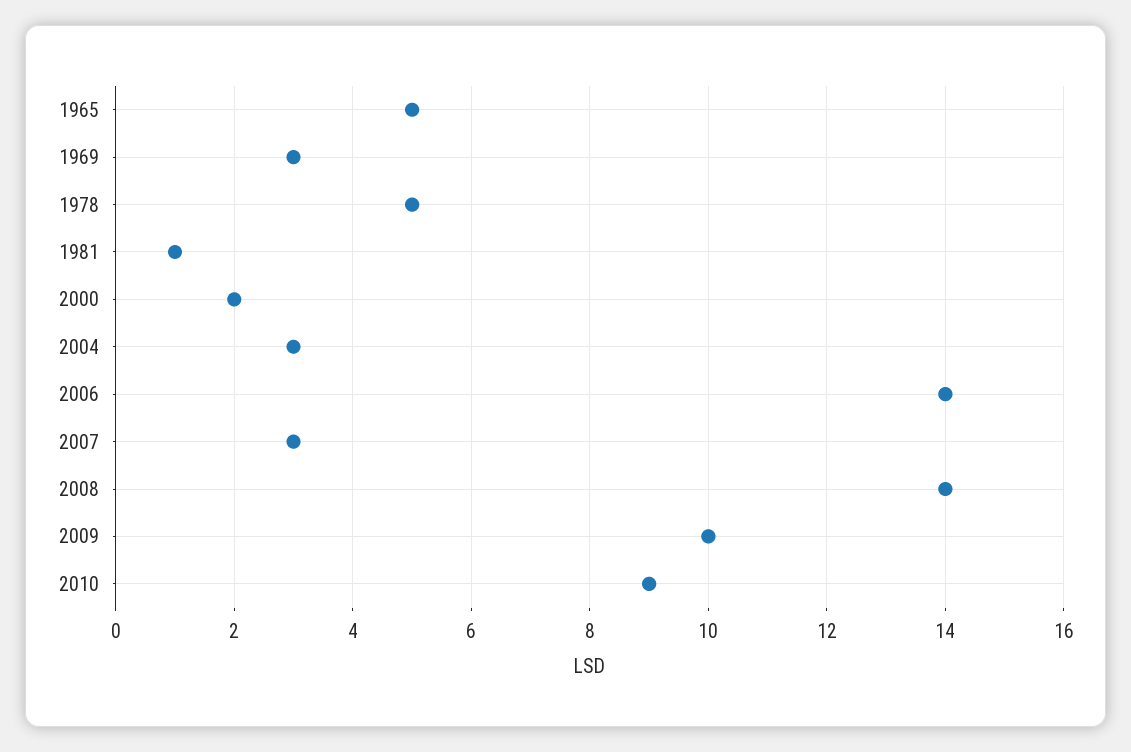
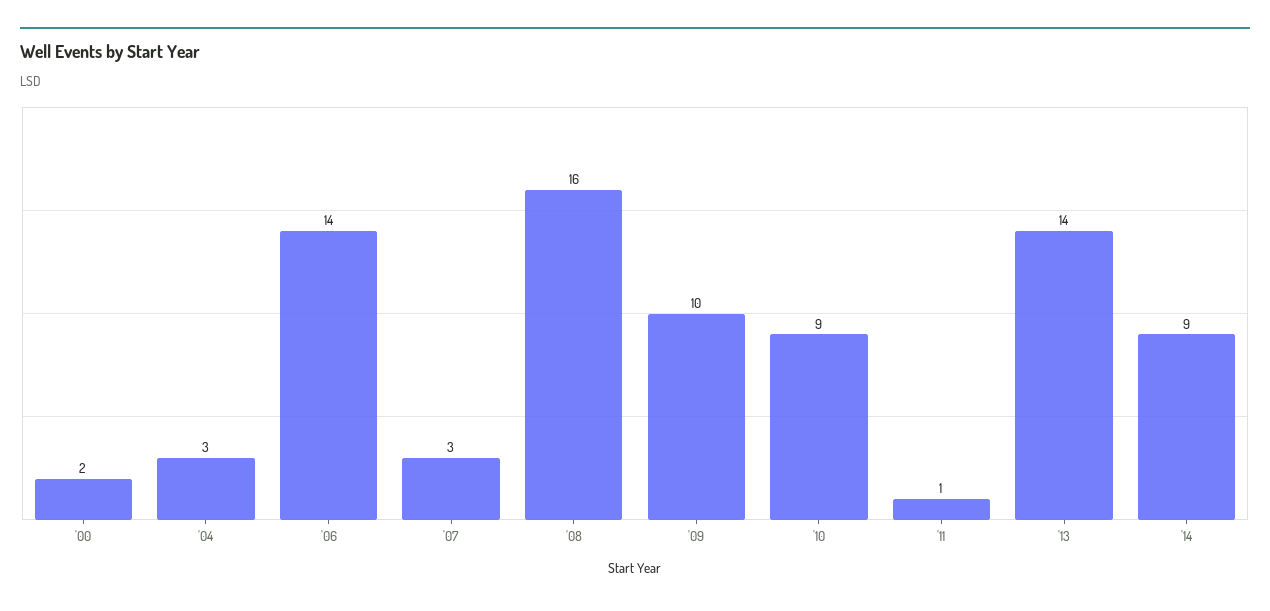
1965: 5 -> none
1969: 3 -> none
1978: 5 -> none
1981: 1 -> none
2008: 14 -> 16
'11: none -> 1
'13: none -> 14
'14: none -> 9

